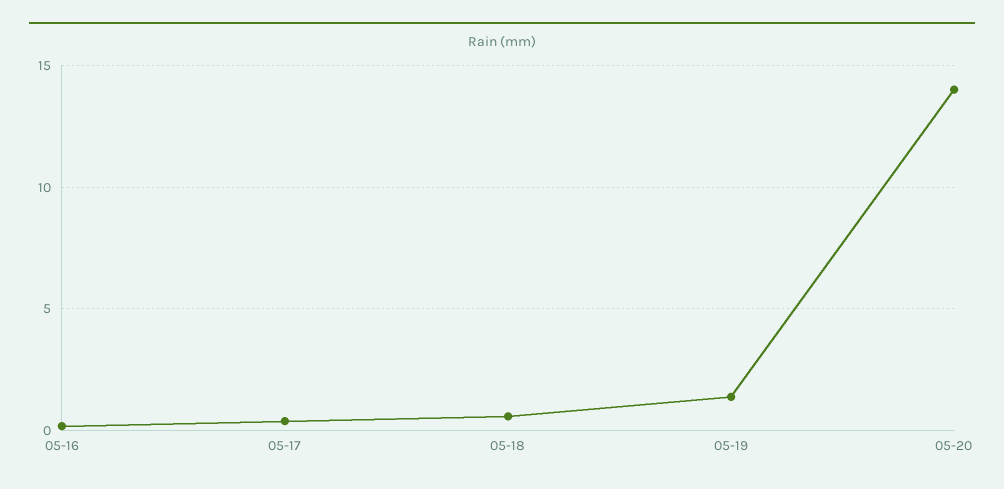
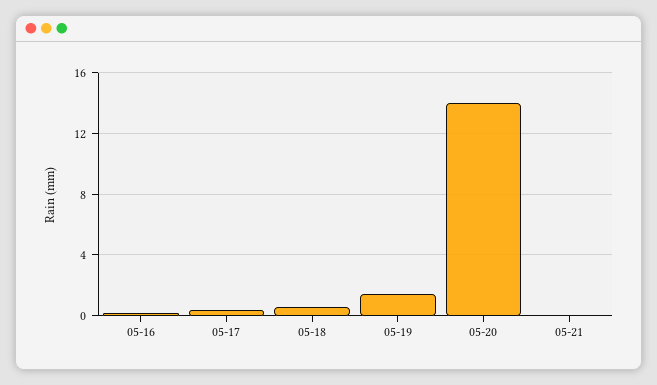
05-21: none -> 0

